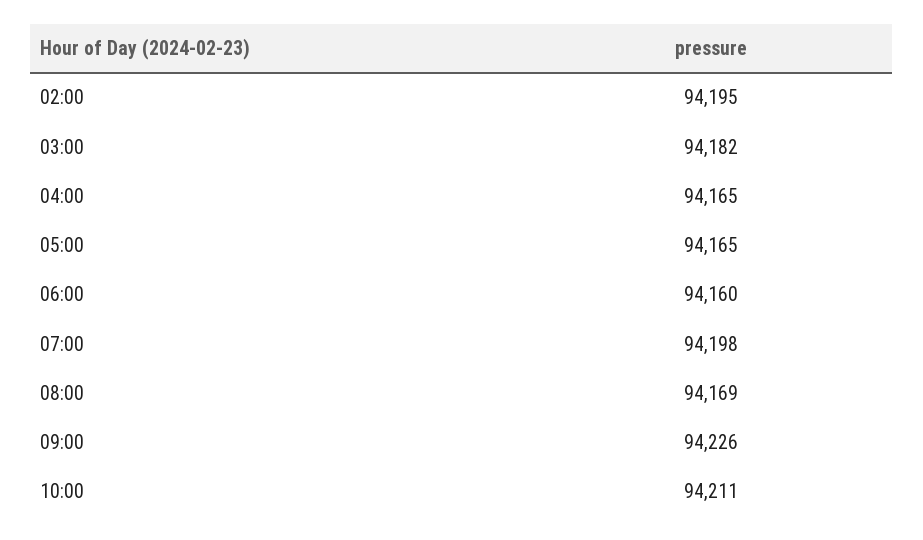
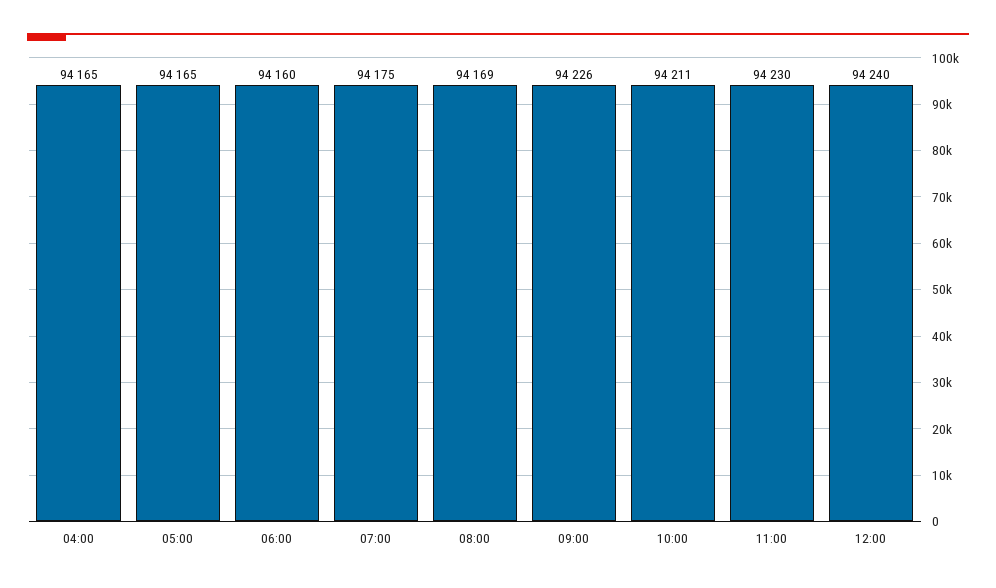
02:00: 94195 -> none
03:00: 94182 -> none
07:00: 94198 -> 94175
11:00: none -> 94230
12:00: none -> 94240

